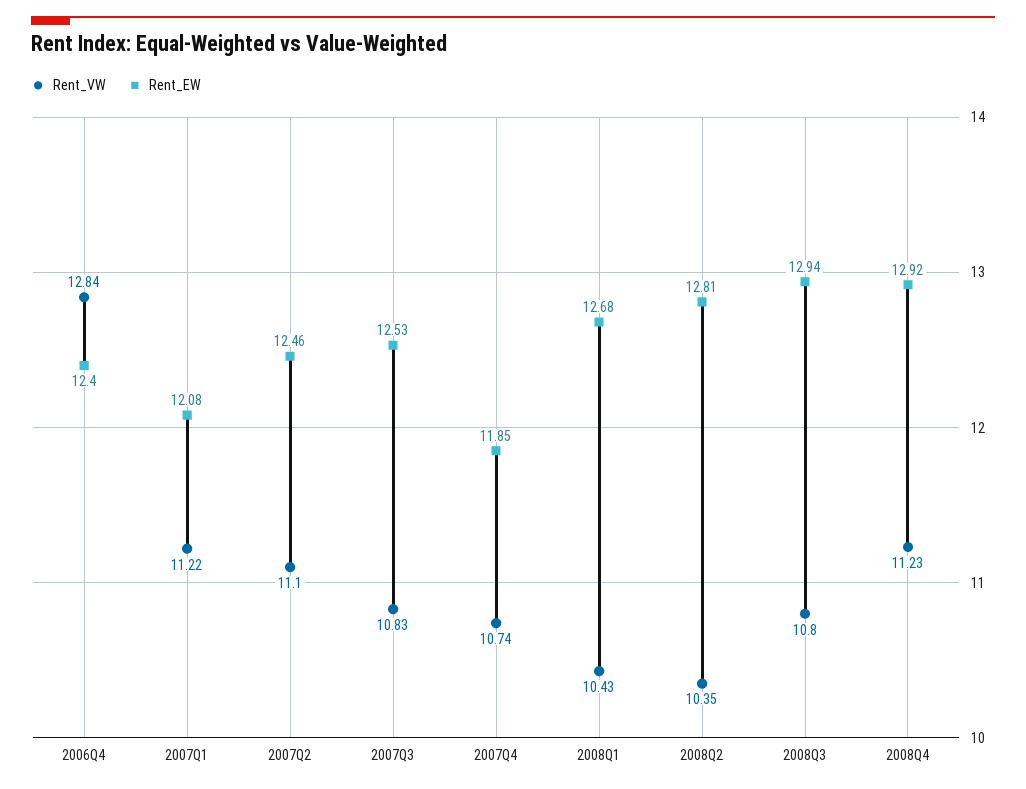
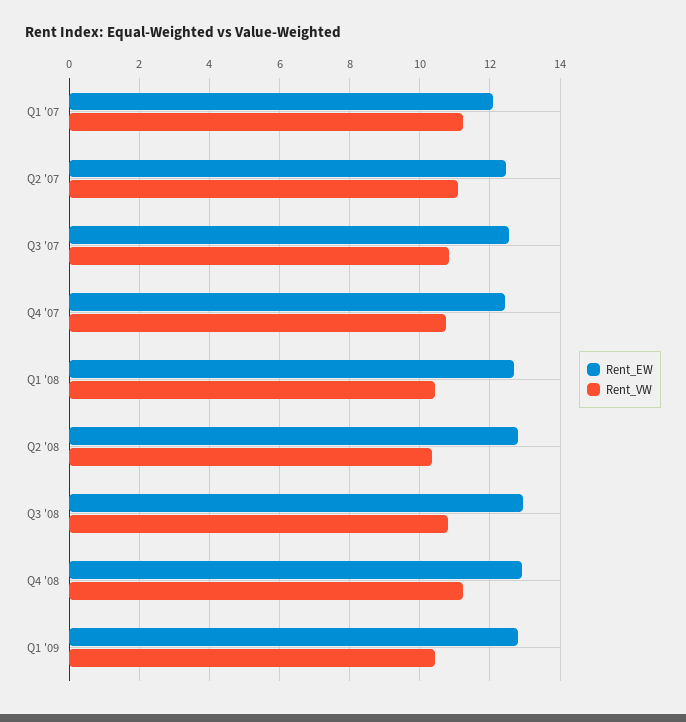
Rent_VW, 2006Q4: 12.84 -> none
Rent_EW, 2006Q4: 12.4 -> none
Rent_EW, 2007Q4: 11.85 -> 12.4
Rent_EW, Q1 '09: none -> 12.8
Rent_VW, Q1 '09: none -> 10.4

